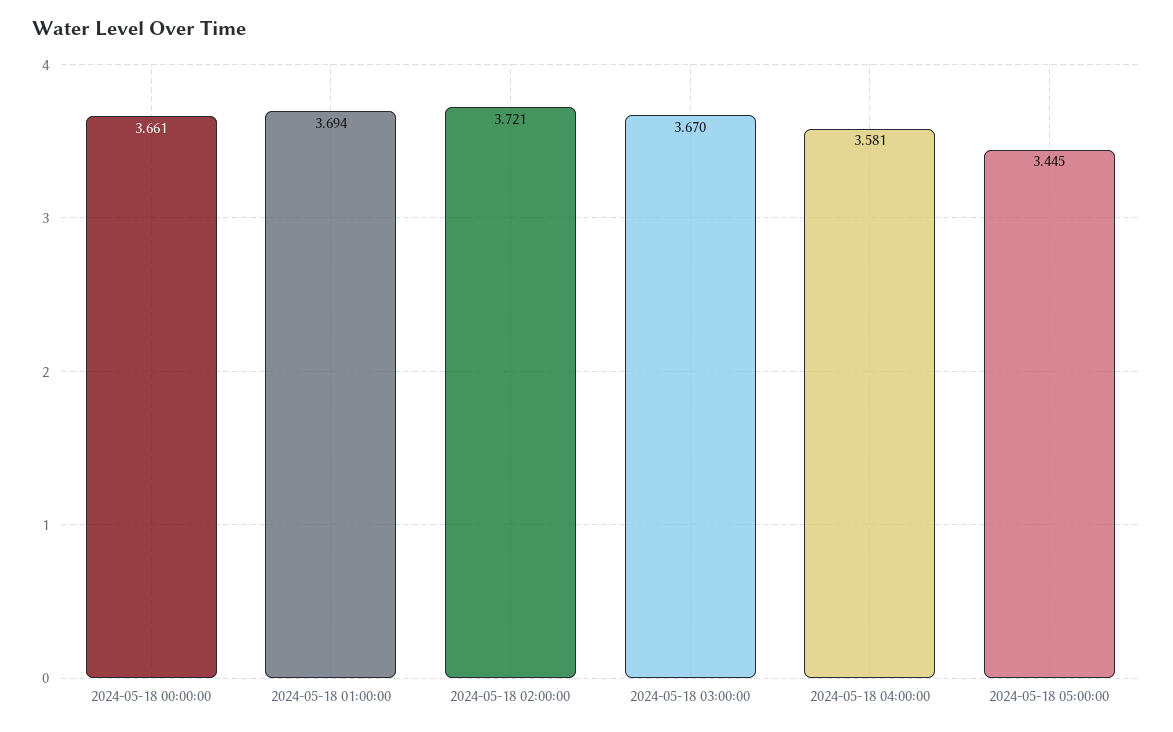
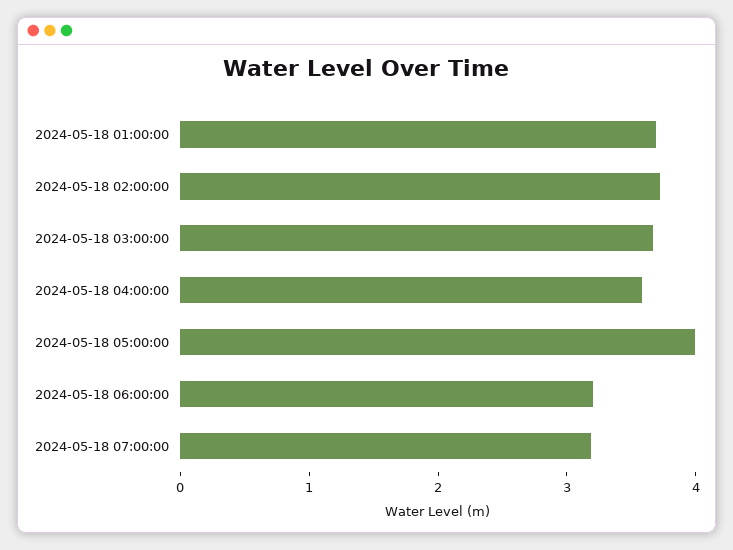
2024-05-18 00:00:00: 3.661 -> none
2024-05-18 05:00:00: 3.445 -> 4
2024-05-18 06:00:00: none -> 3.2
2024-05-18 07:00:00: none -> 3.2

